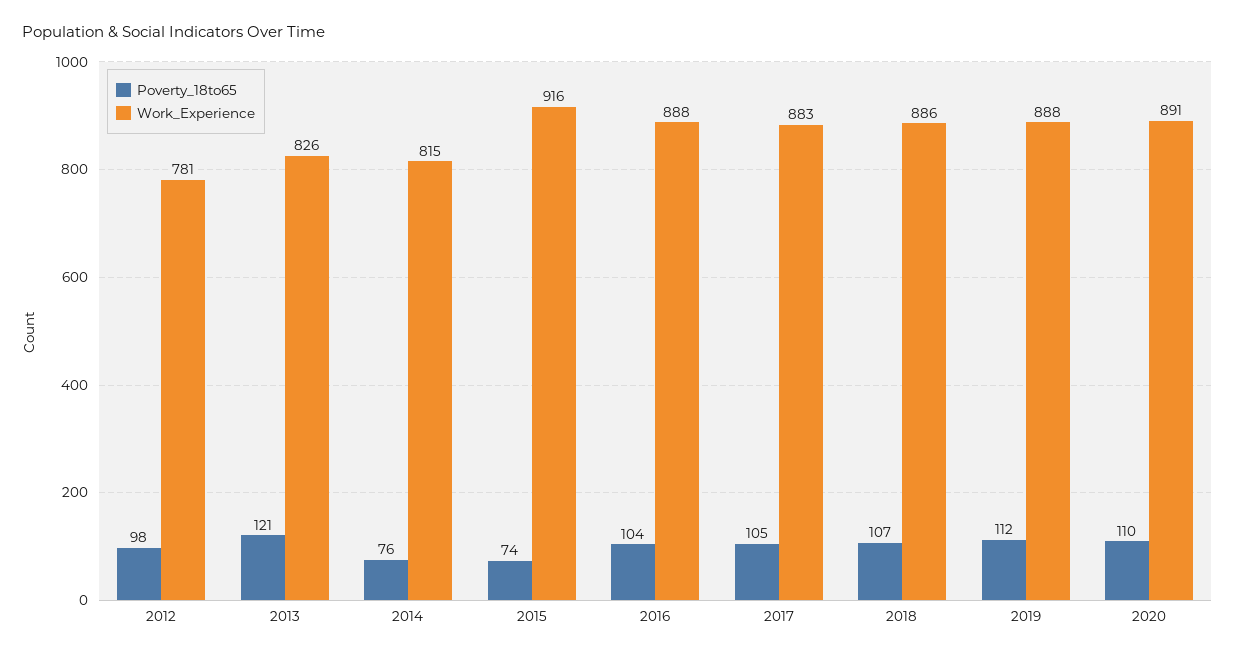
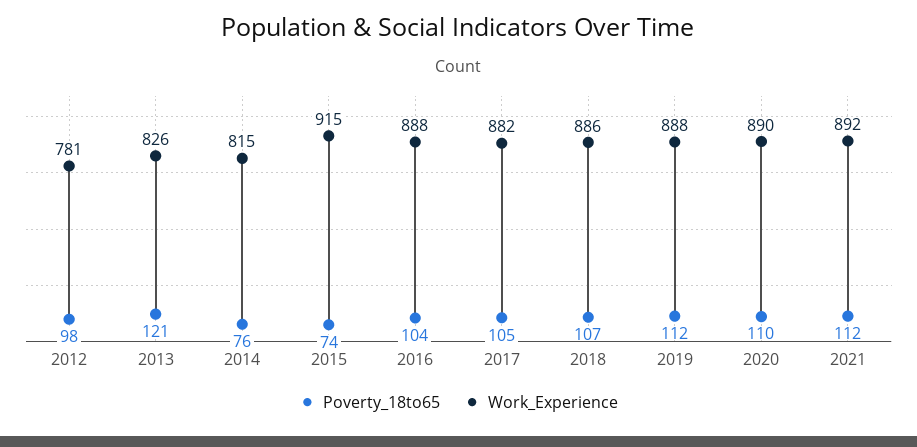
Work_Experience, 2015: 916 -> 915
Work_Experience, 2017: 883 -> 882
Work_Experience, 2020: 891 -> 890
Poverty_18to65, 2021: none -> 112
Work_Experience, 2021: none -> 892

